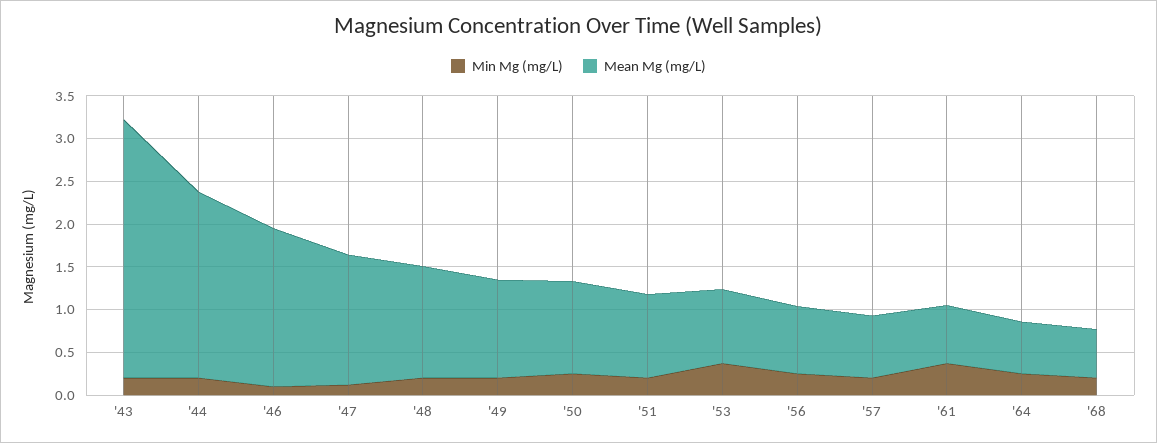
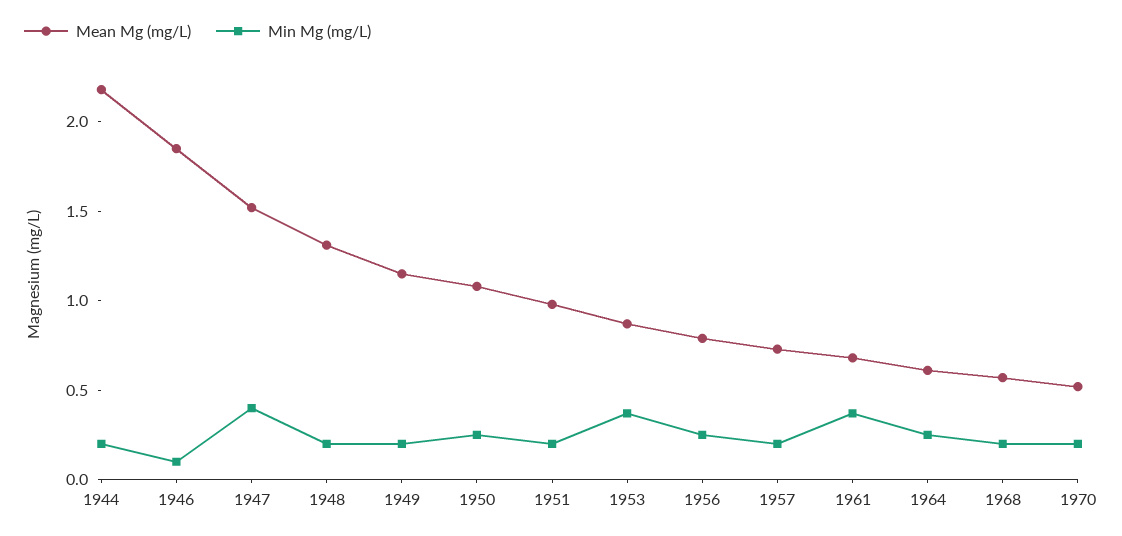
Min Mg (mg/L), '43: 0.2 -> none
Mean Mg (mg/L), '43: 3 -> none
Min Mg (mg/L), '47: 0.1 -> 0.4
Mean Mg (mg/L), 1970: none -> 0.5
Min Mg (mg/L), 1970: none -> 0.2

